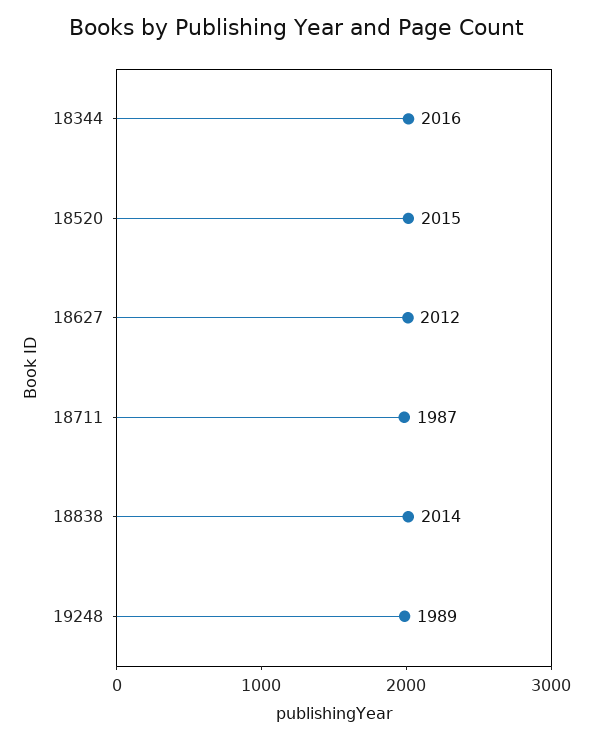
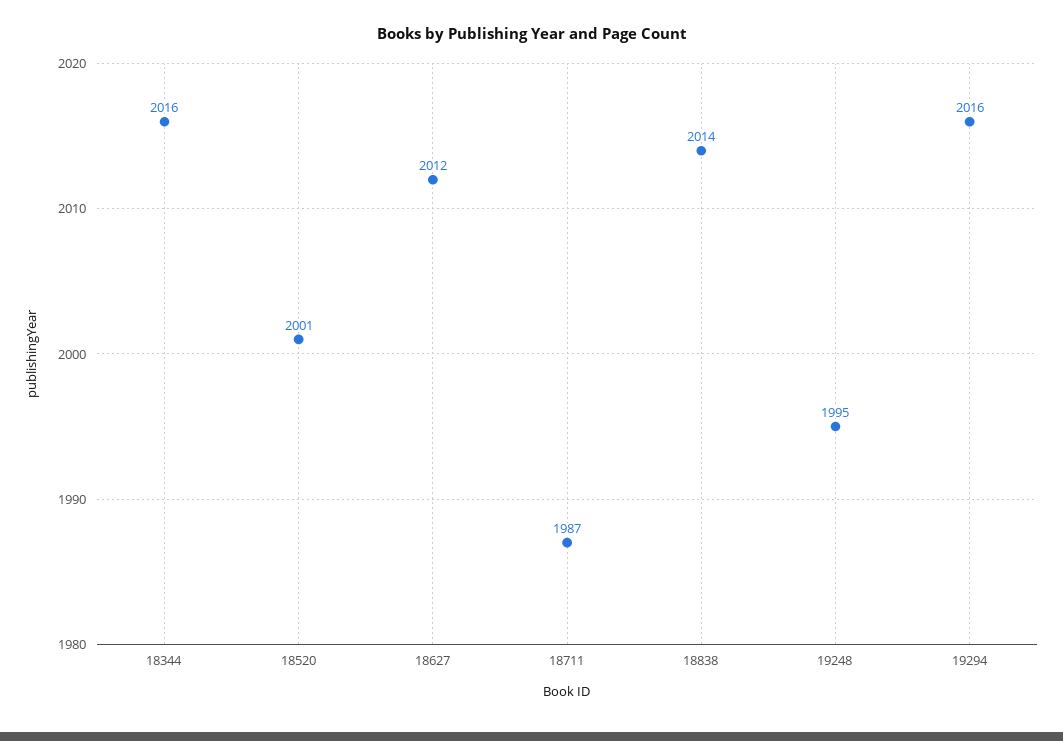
18520: 2015 -> 2001
19248: 1989 -> 1995
19294: none -> 2016

